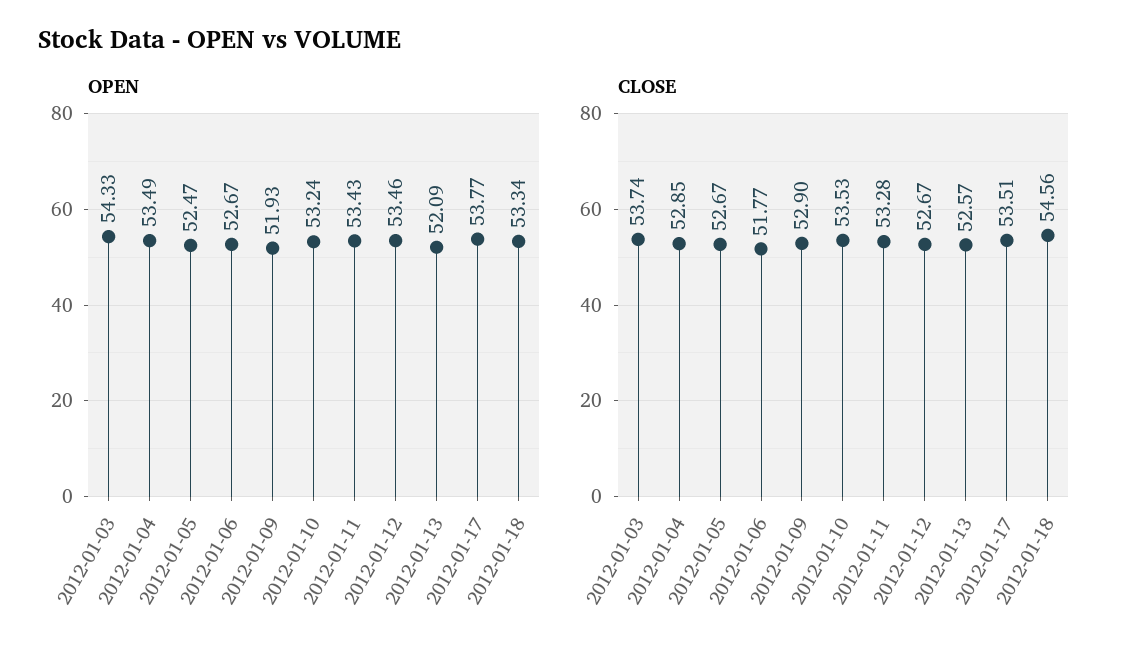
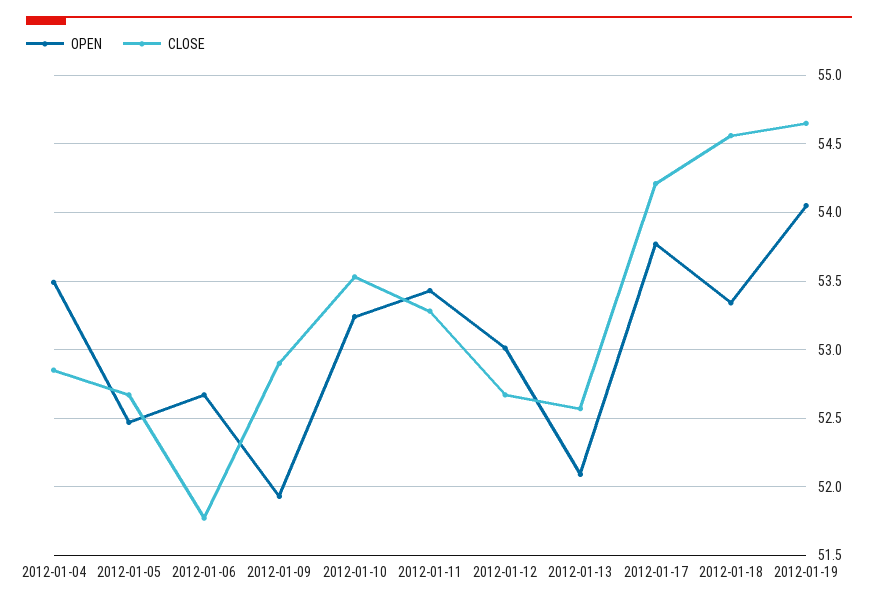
OPEN, 2012-01-03: 54.33 -> none
OPEN, 2012-01-12: 53.46 -> 53
CLOSE, 2012-01-03: 53.74 -> none
CLOSE, 2012-01-17: 53.51 -> 54.2
OPEN, 2012-01-19: none -> 54.05
CLOSE, 2012-01-19: none -> 54.65

